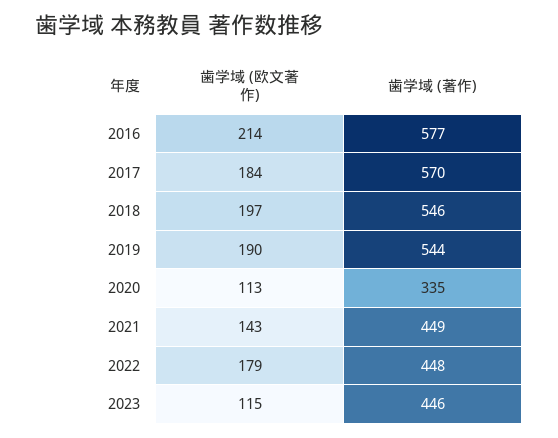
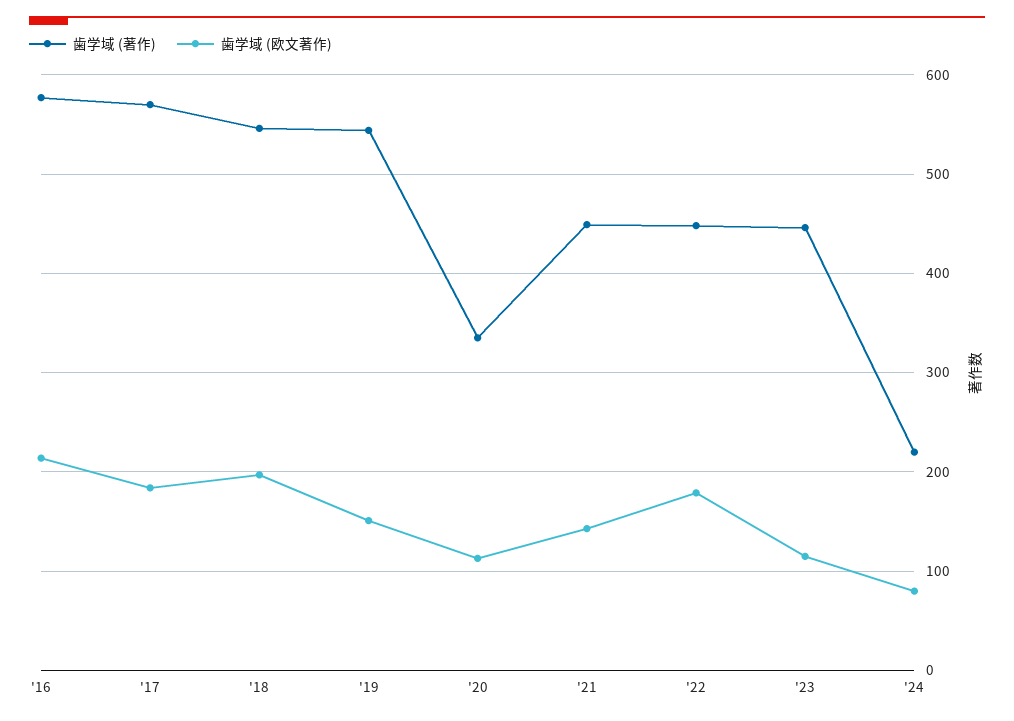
歯学域 (欧文著作), 2019: 190 -> 150
歯学域 (著作), '24: none -> 220
歯学域 (欧文著作), '24: none -> 80

